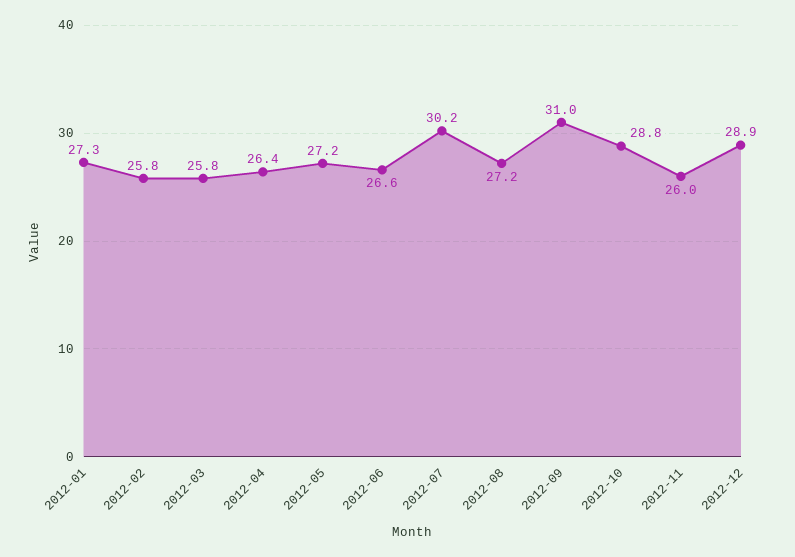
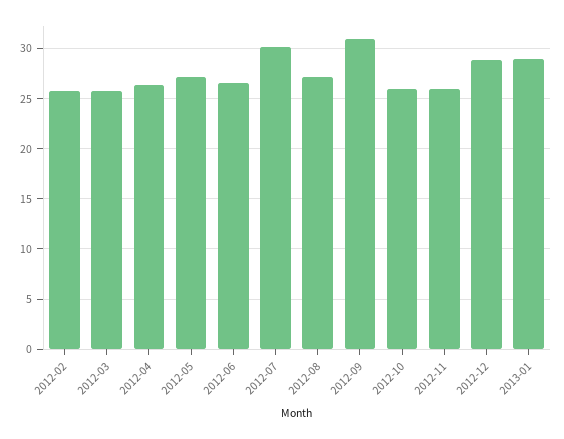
2012-01: 27.3 -> none
2012-10: 28.8 -> 26
2013-01: none -> 29

